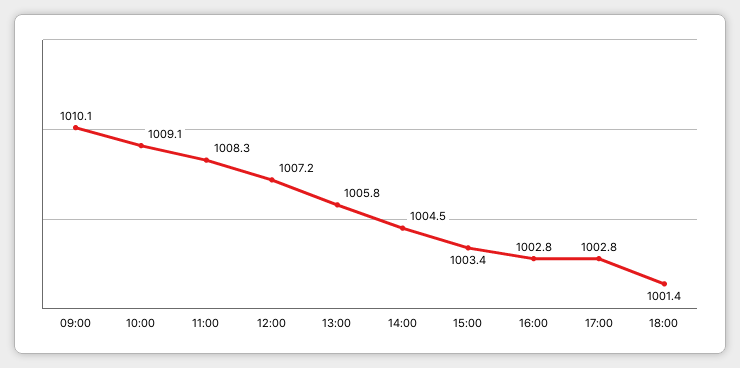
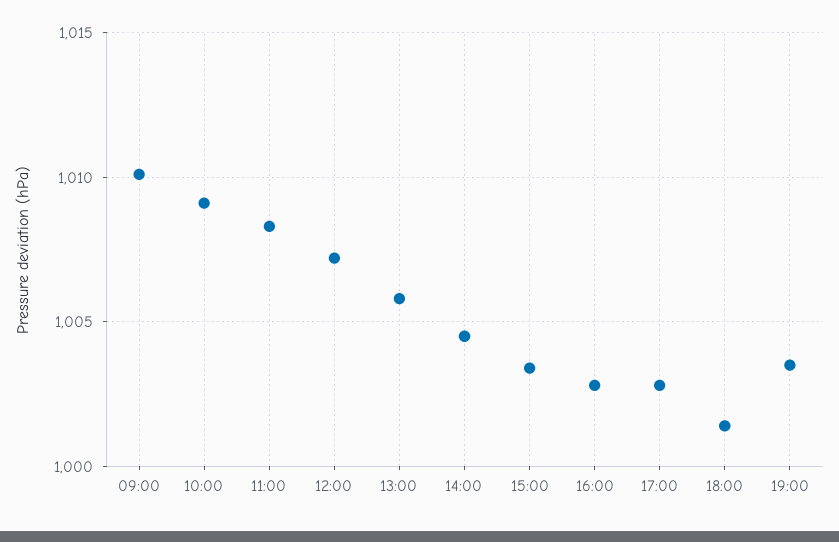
19:00: none -> 1003.5

